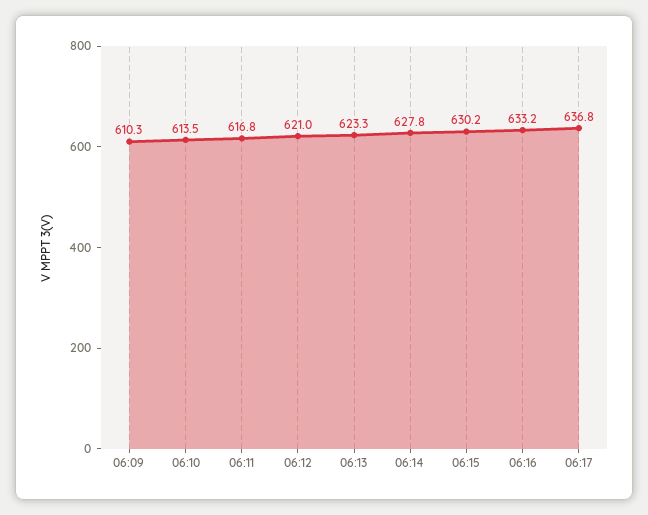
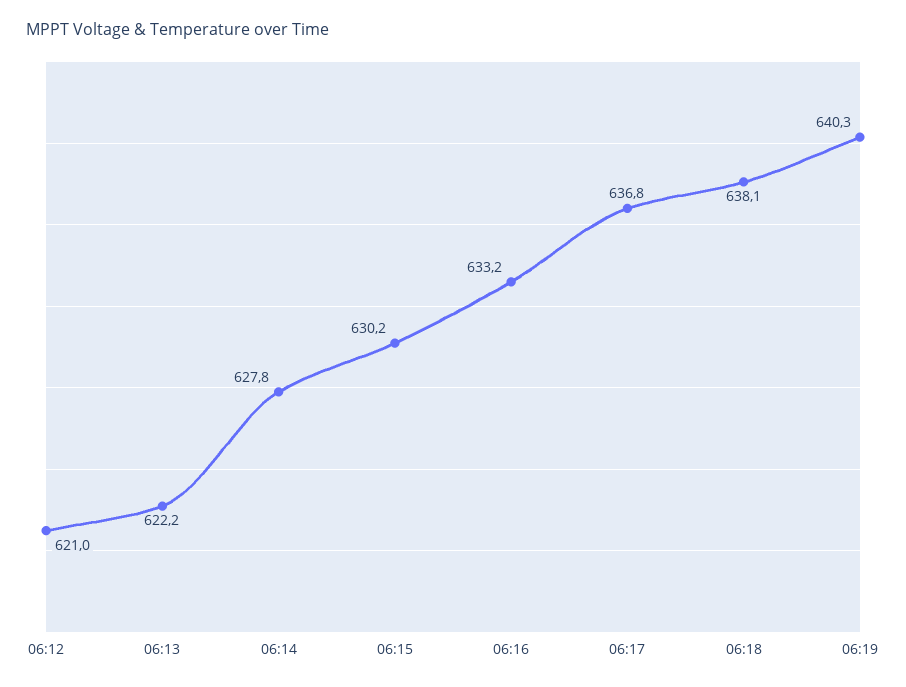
06:09: 610.3 -> none
06:10: 613.5 -> none
06:11: 616.8 -> none
06:13: 623.3 -> 622.2
06:18: none -> 638.1
06:19: none -> 640.3

